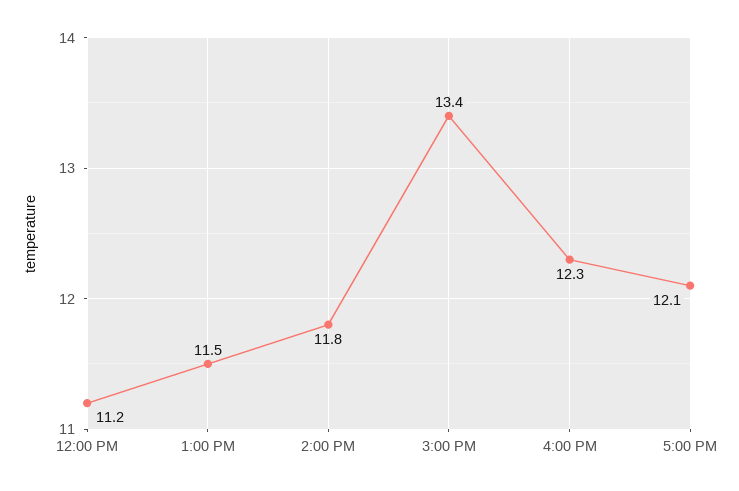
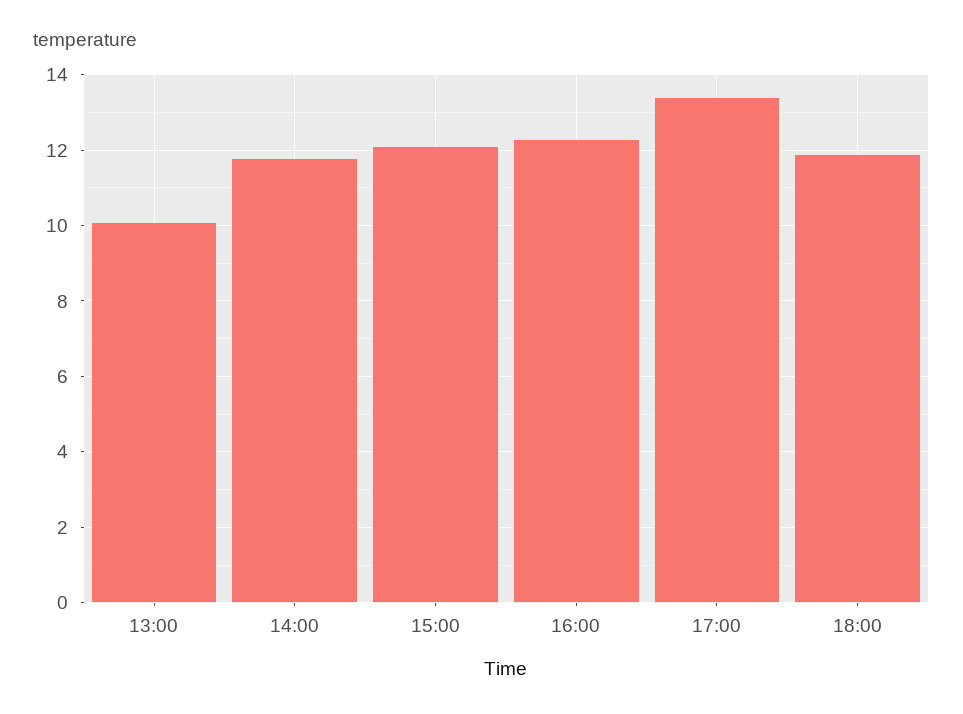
12:00 PM: 11.2 -> none
1:00 PM: 11.5 -> 10
3:00 PM: 13.4 -> 12
5:00 PM: 12.1 -> 13.5
18:00: none -> 12

